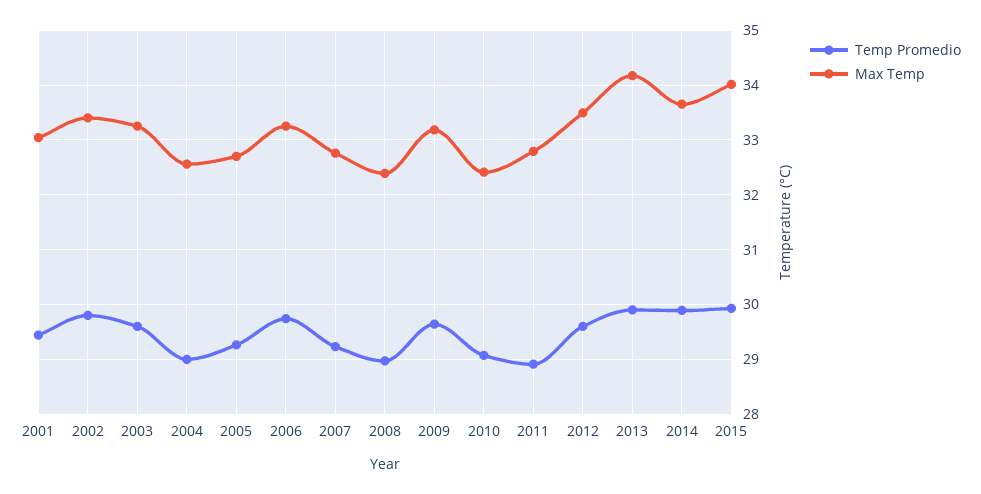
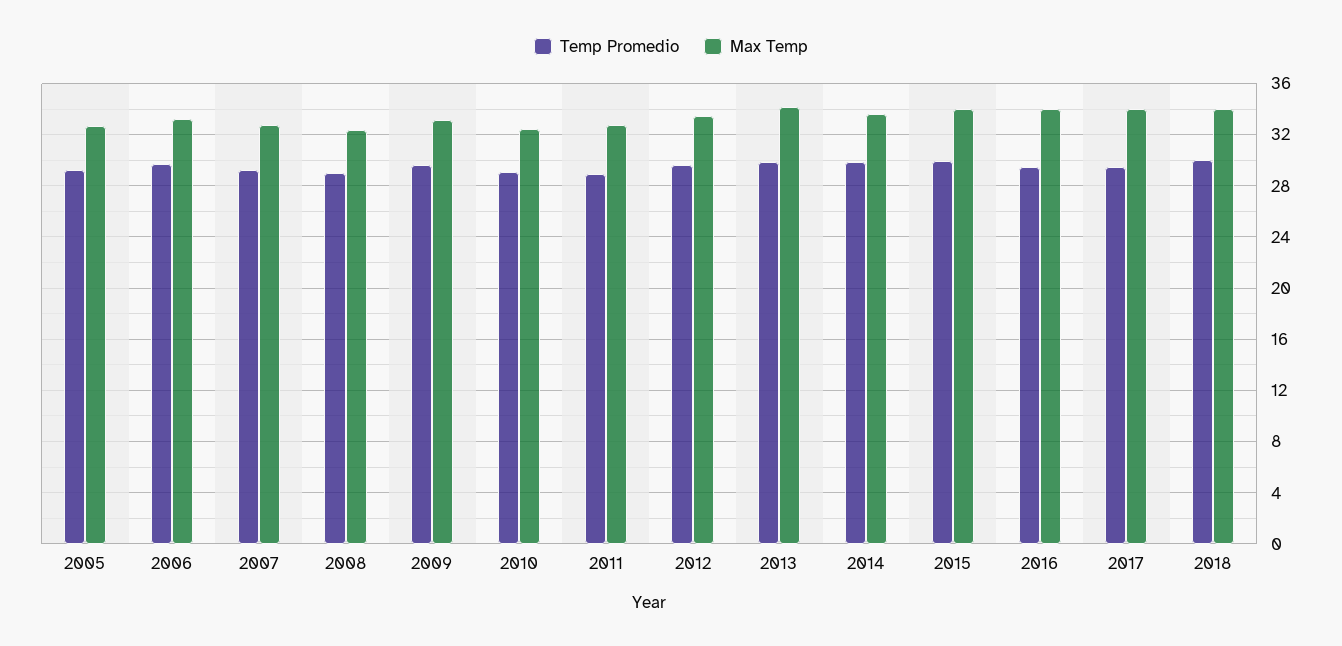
Temp Promedio, 2001: 29.4 -> none
Max Temp, 2001: 33 -> none
Temp Promedio, 2002: 29.8 -> none
Max Temp, 2002: 33.4 -> none
Temp Promedio, 2003: 29.6 -> none
Max Temp, 2003: 33.2 -> none
Temp Promedio, 2004: 29 -> none
Max Temp, 2004: 32.6 -> none
Temp Promedio, 2016: none -> 29.5
Max Temp, 2016: none -> 34
Temp Promedio, 2017: none -> 29.5
Max Temp, 2017: none -> 34
Temp Promedio, 2018: none -> 30
Max Temp, 2018: none -> 34

